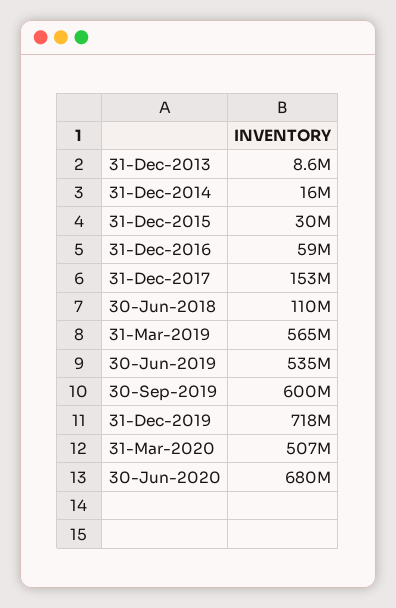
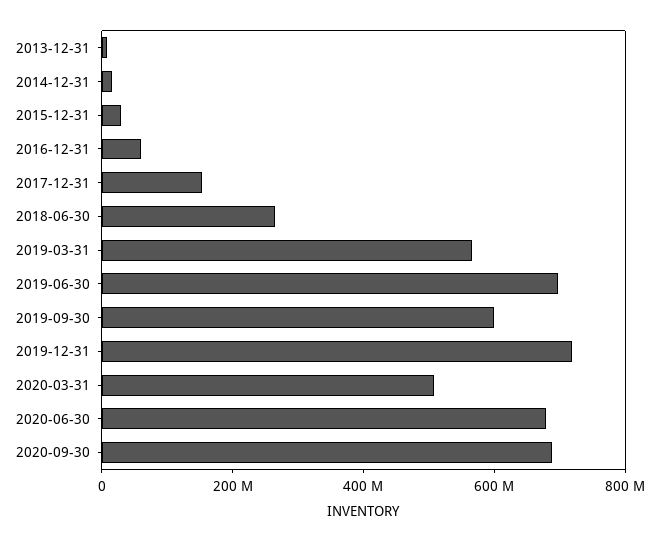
30-Jun-2018: 110000000 -> 250000000
30-Jun-2019: 535000000 -> 700000000
2020-09-30: none -> 700000000

